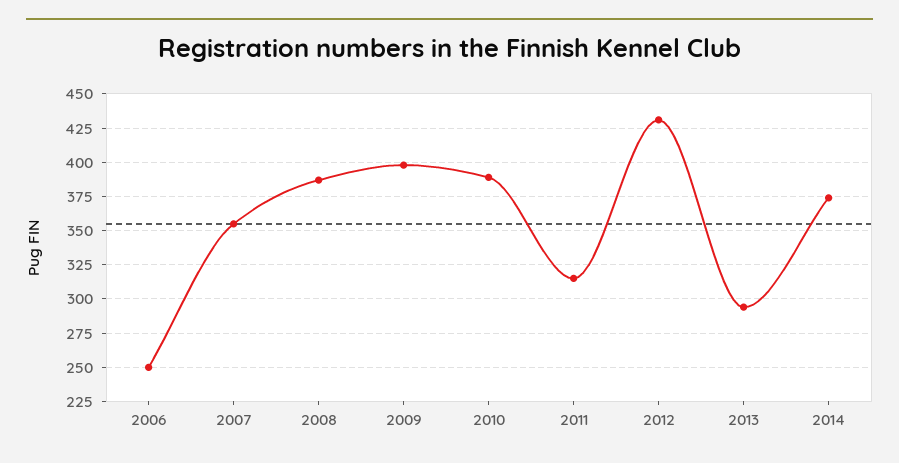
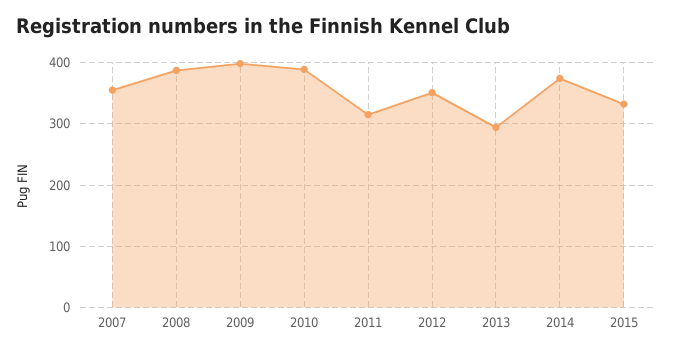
2006: 250 -> none
2012: 430 -> 350
2015: none -> 330

